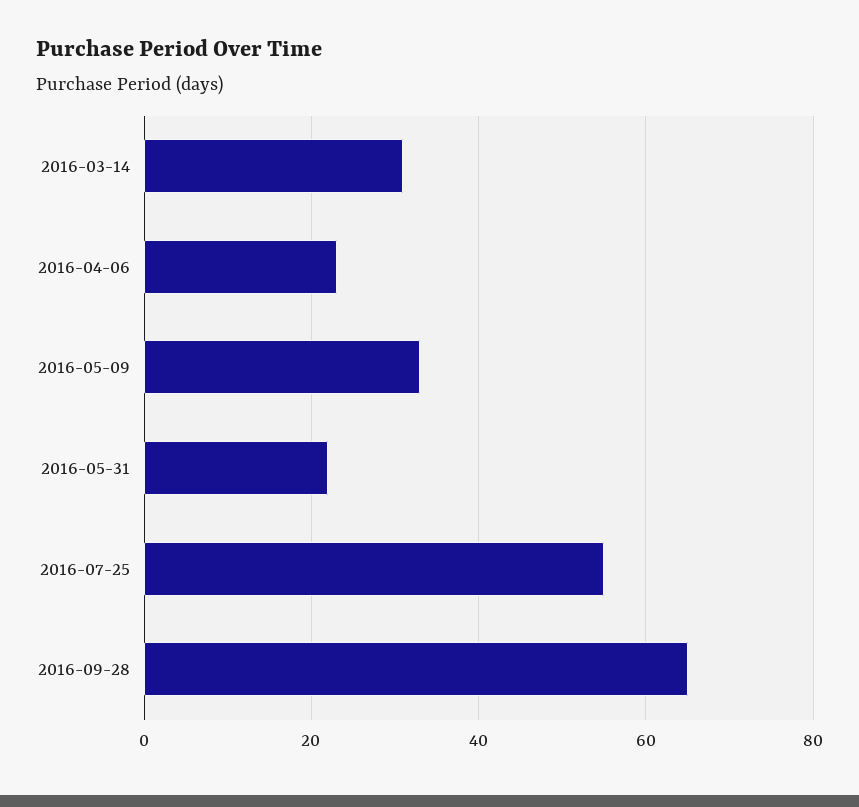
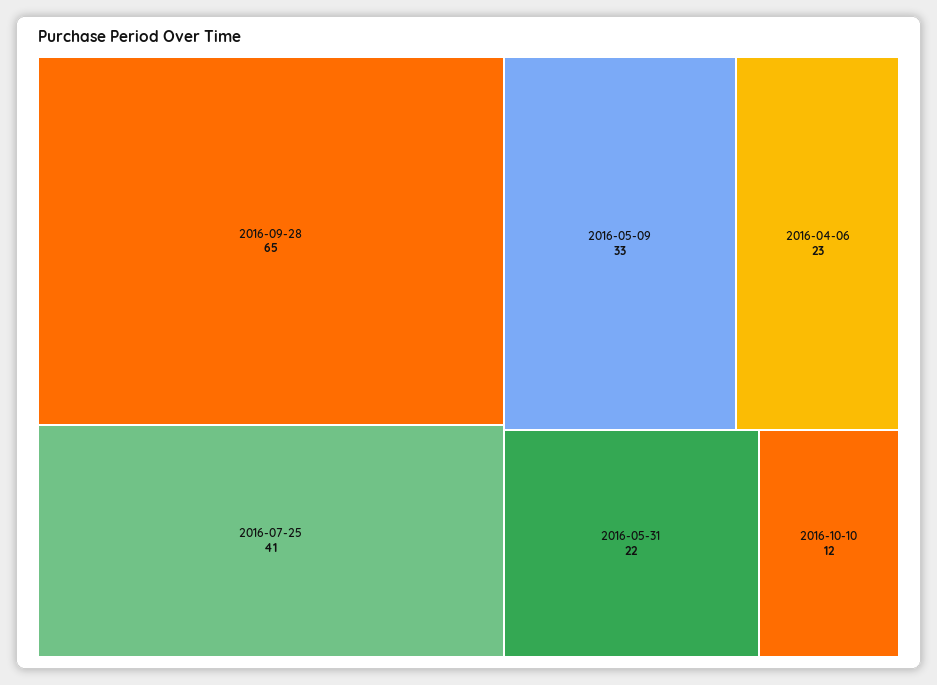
2016-03-14: 30 -> none
2016-07-25: 55 -> 41
2016-10-10: none -> 12

